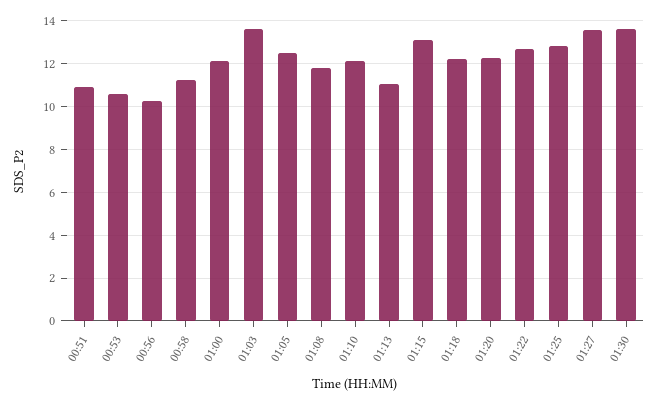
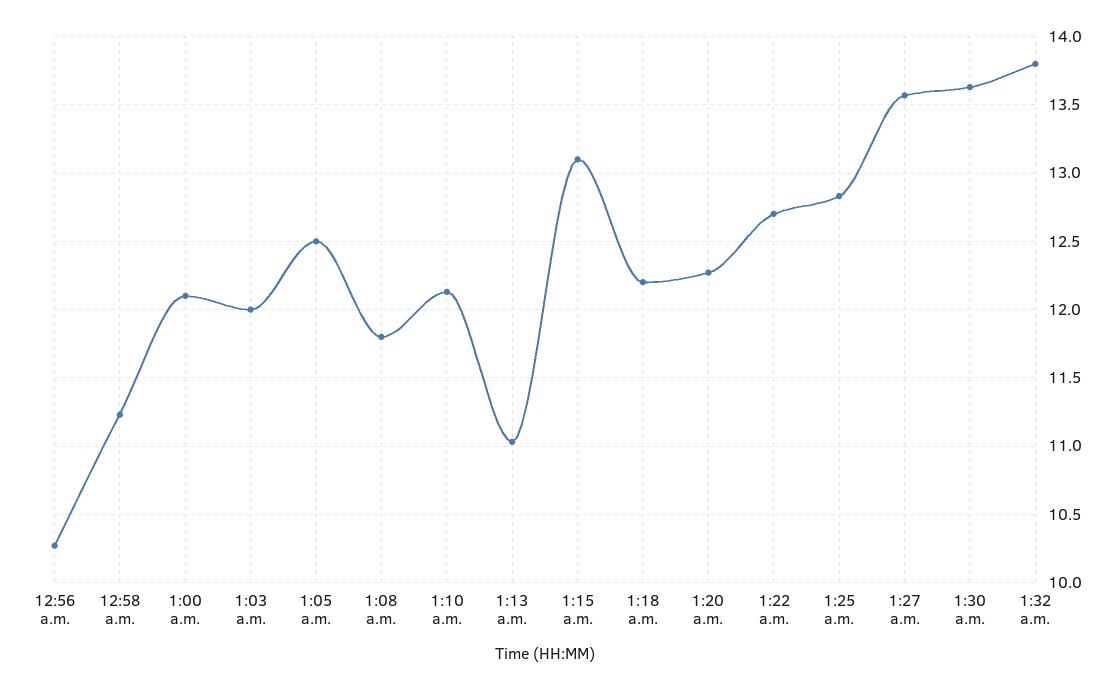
00:51: 11 -> none
00:53: 10.5 -> none
01:03: 13.5 -> 12
1:32 a.m.: none -> 13.8

